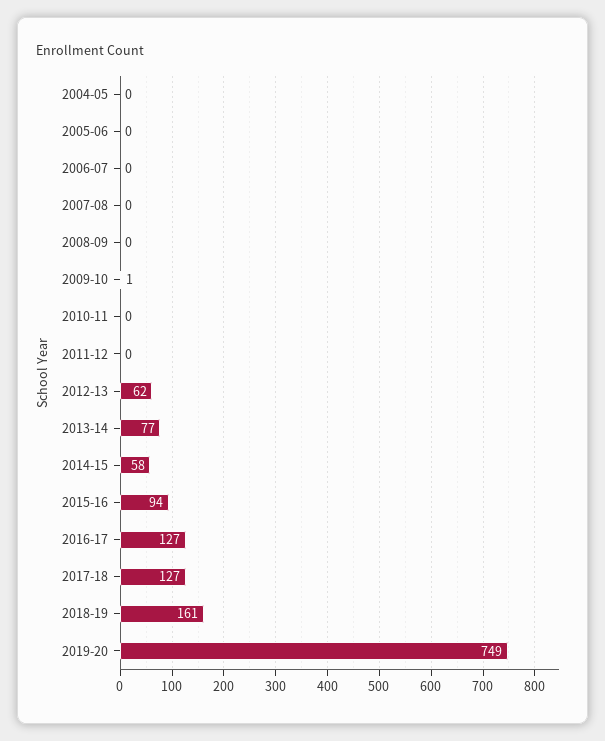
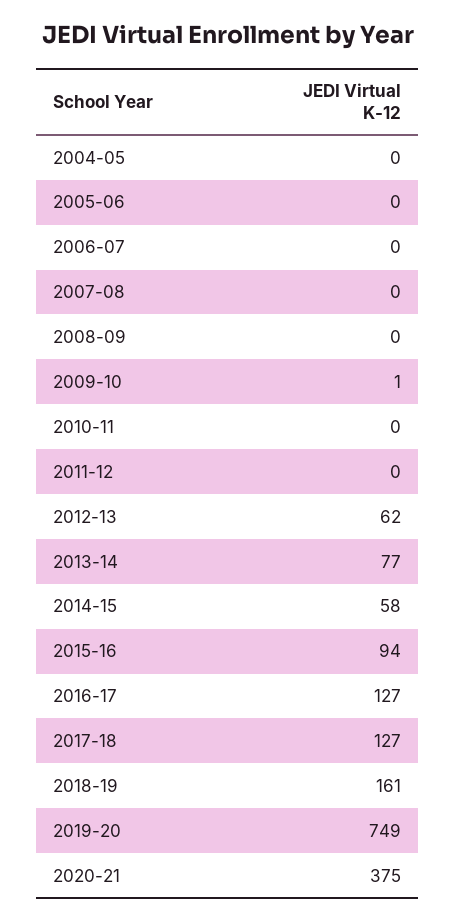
2020-21: none -> 375

